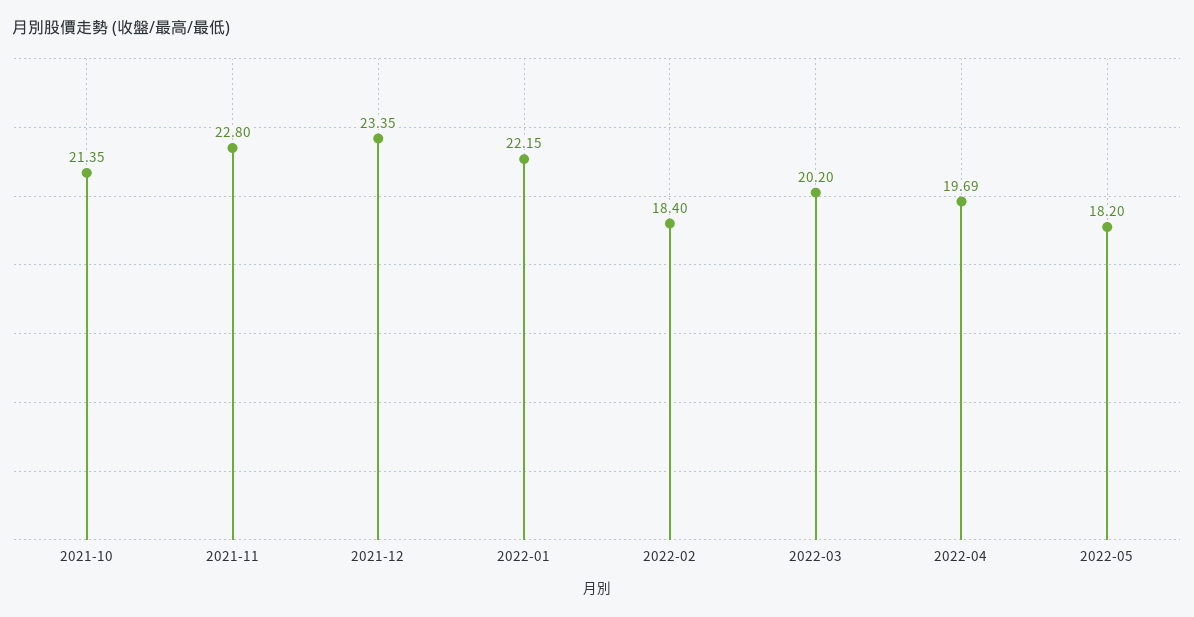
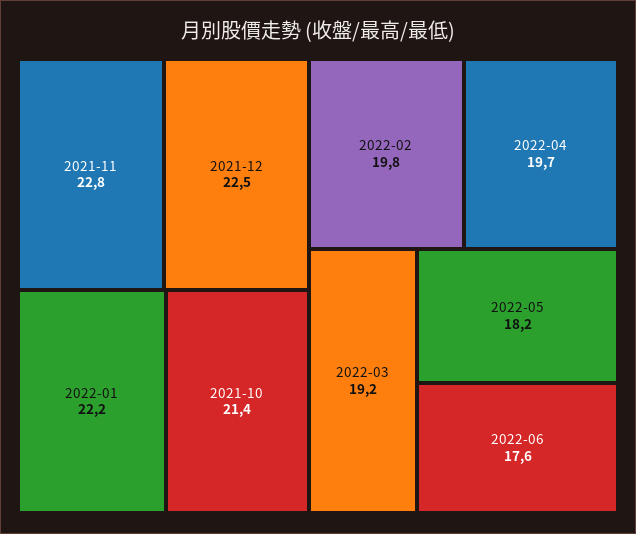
2021-12: 23.35 -> 22.5
2022-02: 18.4 -> 19.8
2022-03: 20.2 -> 19.2
2022-06: none -> 17.6

